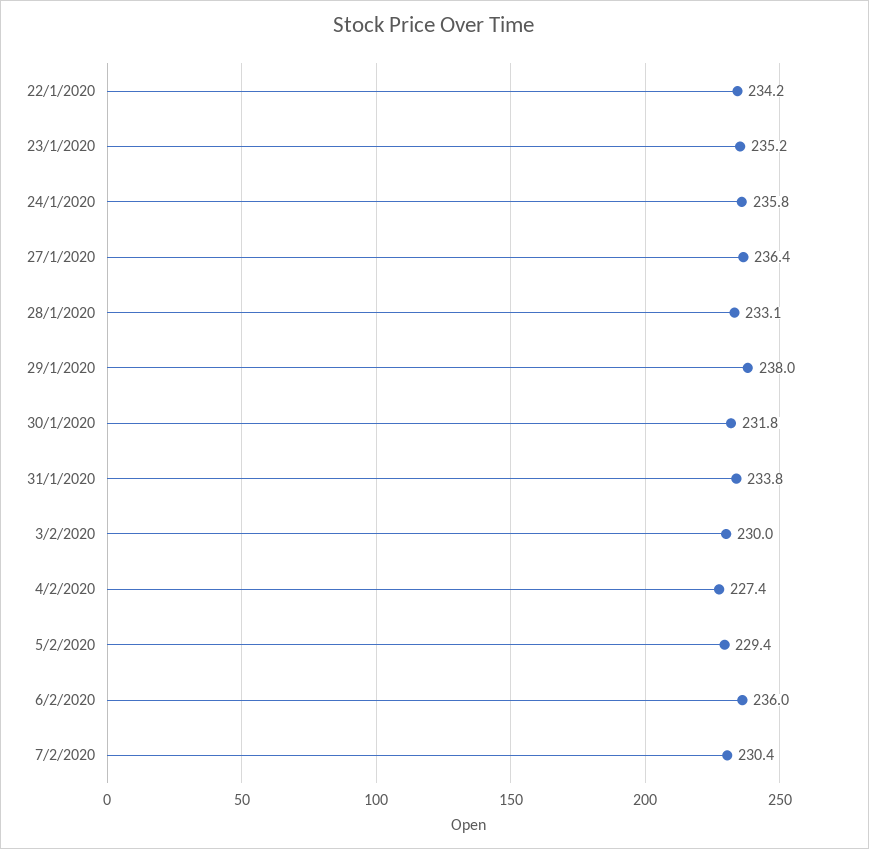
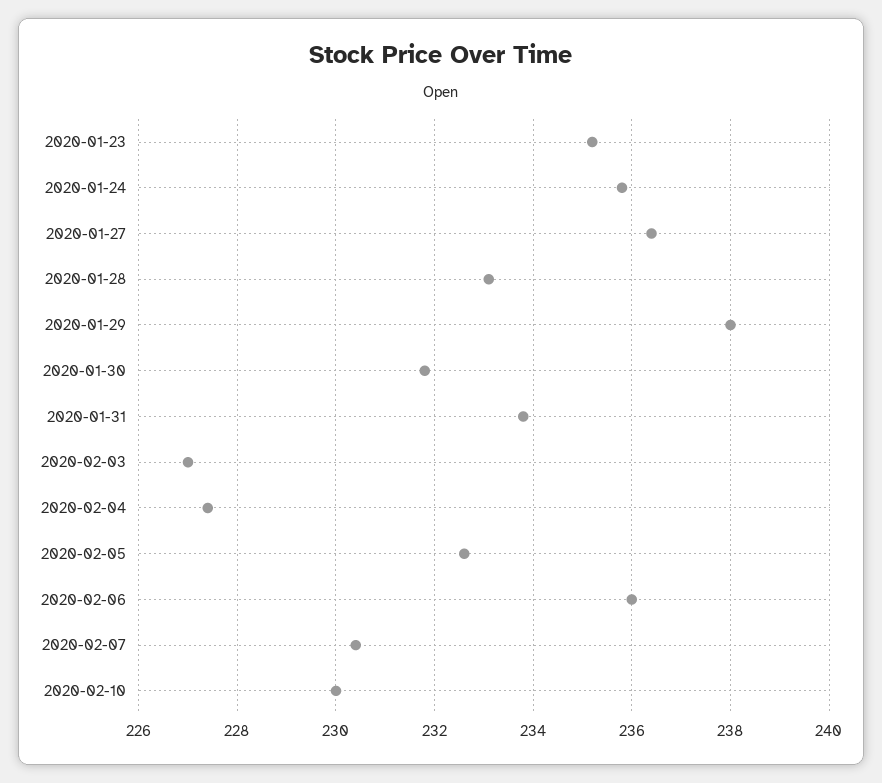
22/1/2020: 234.2 -> none
3/2/2020: 230 -> 227
5/2/2020: 229.4 -> 232.5
2020-02-10: none -> 230

